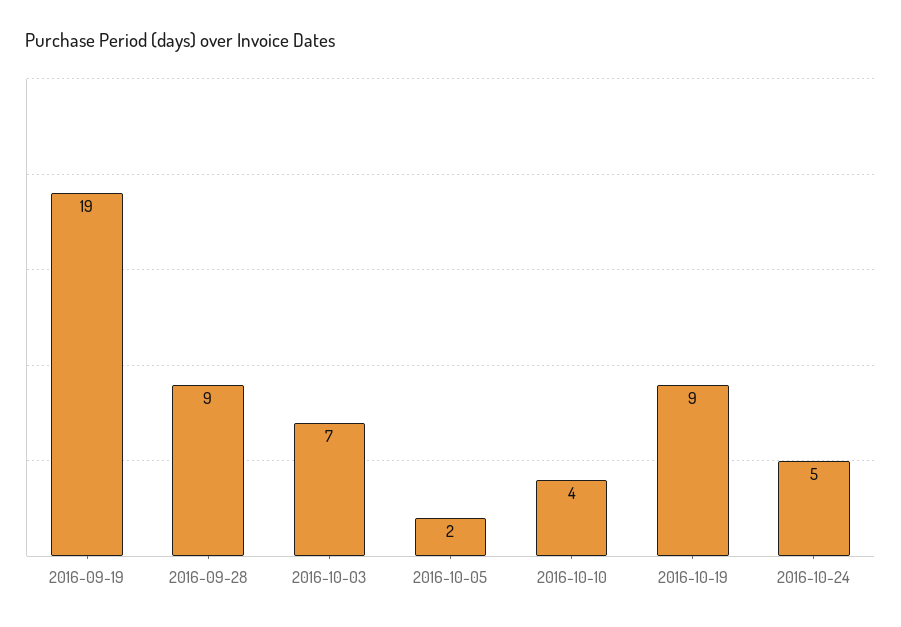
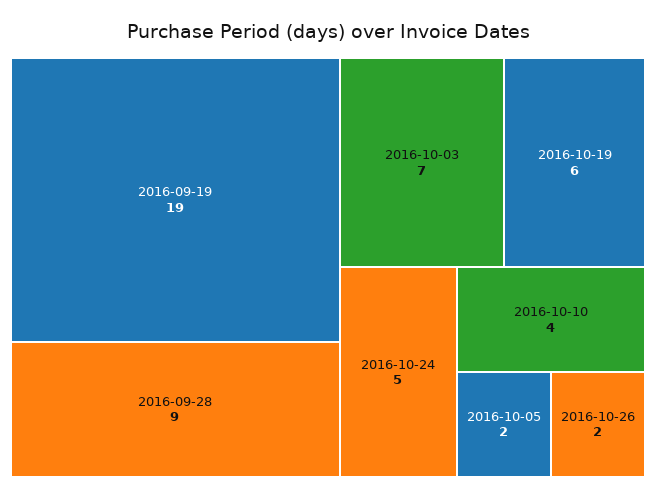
2016-10-19: 9 -> 6
2016-10-26: none -> 2

